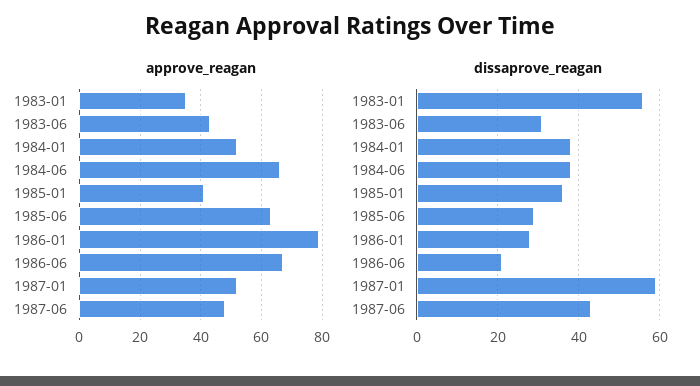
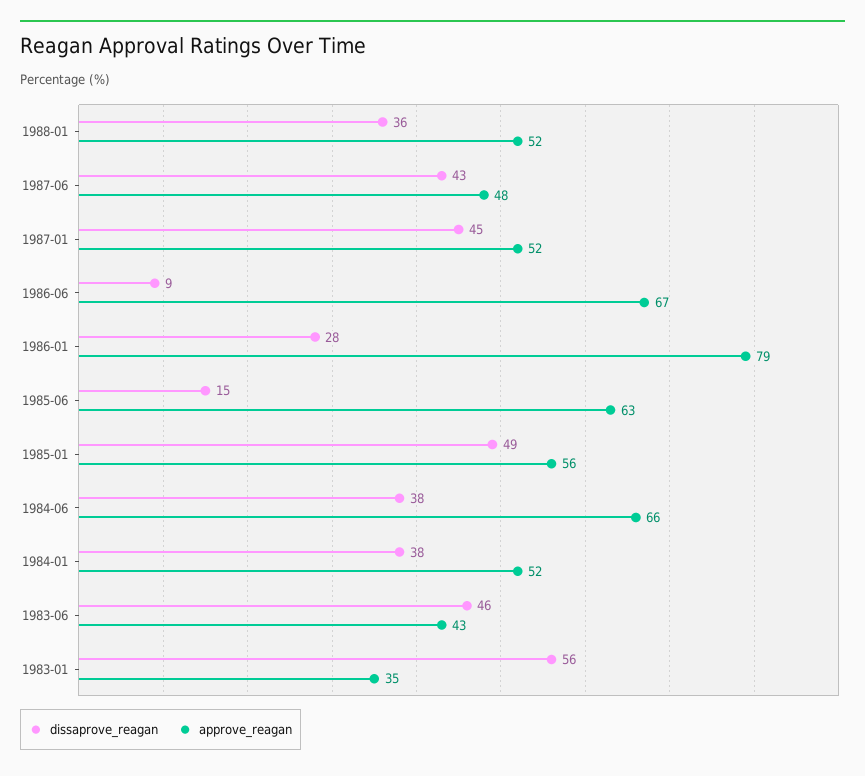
approve_reagan, 1985-01: 40 -> 56
dissaprove_reagan, 1983-06: 30 -> 46
dissaprove_reagan, 1985-01: 35 -> 49
dissaprove_reagan, 1985-06: 30 -> 15
dissaprove_reagan, 1986-06: 20 -> 9
dissaprove_reagan, 1987-01: 60 -> 45
dissaprove_reagan, 1988-01: none -> 36
approve_reagan, 1988-01: none -> 52

